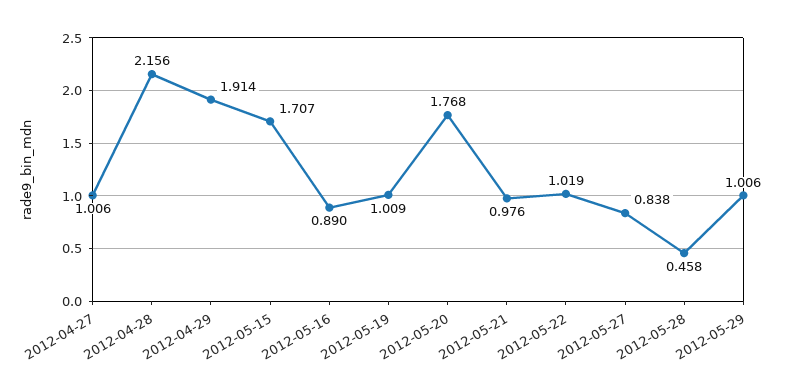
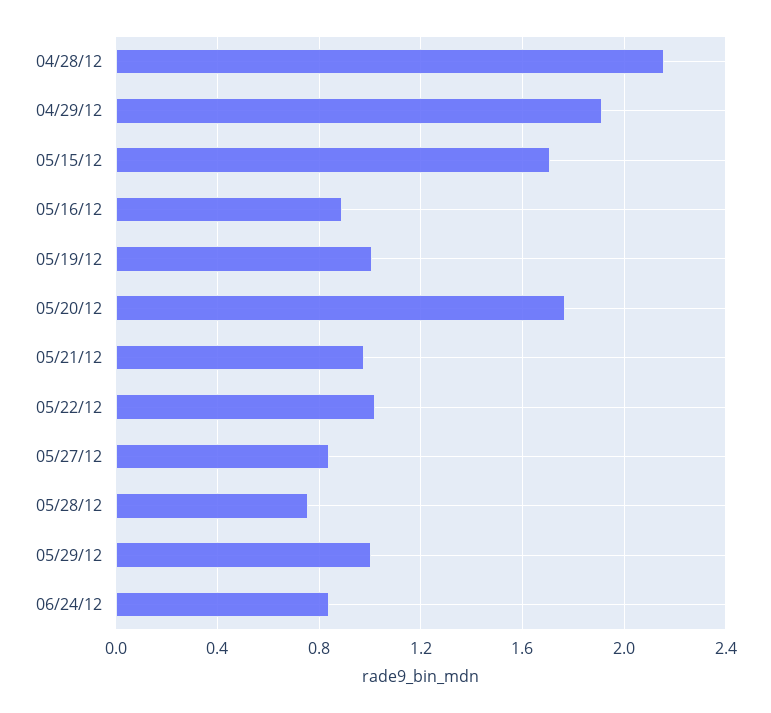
2012-04-27: 1.006 -> none
2012-05-28: 0.458 -> 0.75
06/24/12: none -> 0.85

